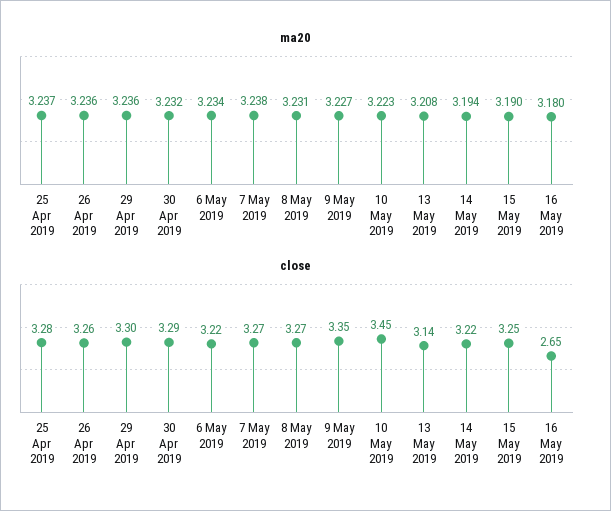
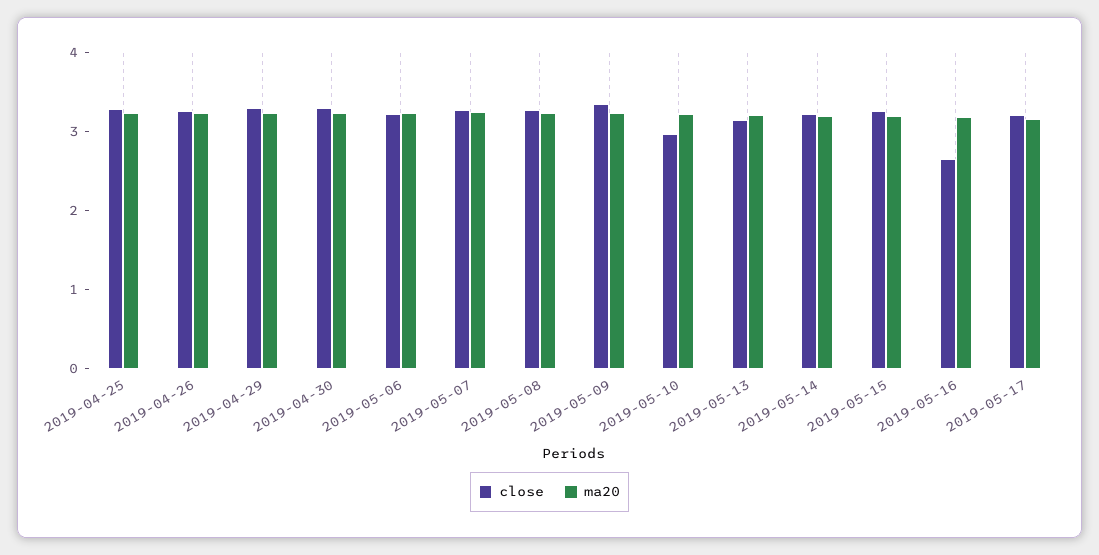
close, 10 May 2019: 3.45 -> 3
close, 2019-05-17: none -> 3.2
ma20, 2019-05-17: none -> 3.2

